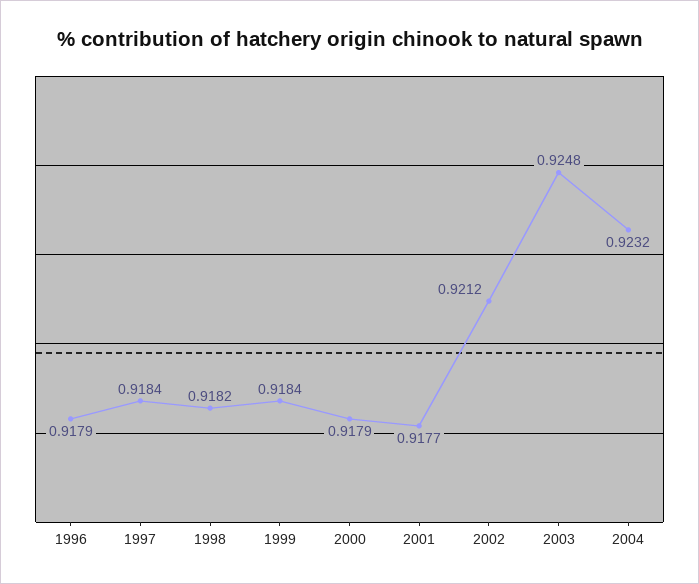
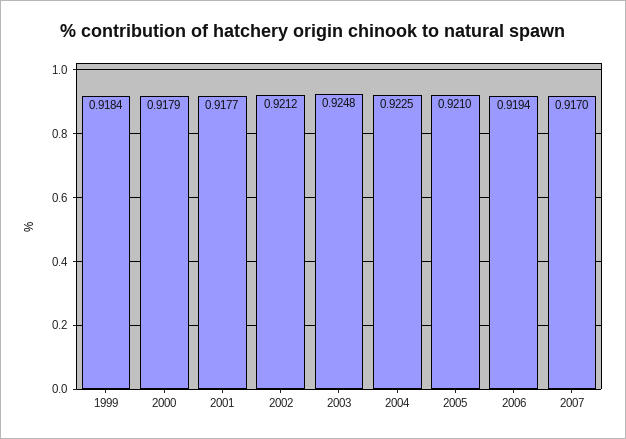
1996: 0.9179 -> none
1997: 0.9184 -> none
1998: 0.9182 -> none
2004: 0.9232 -> 0.9225
2005: none -> 0.921
2006: none -> 0.9194
2007: none -> 0.917

